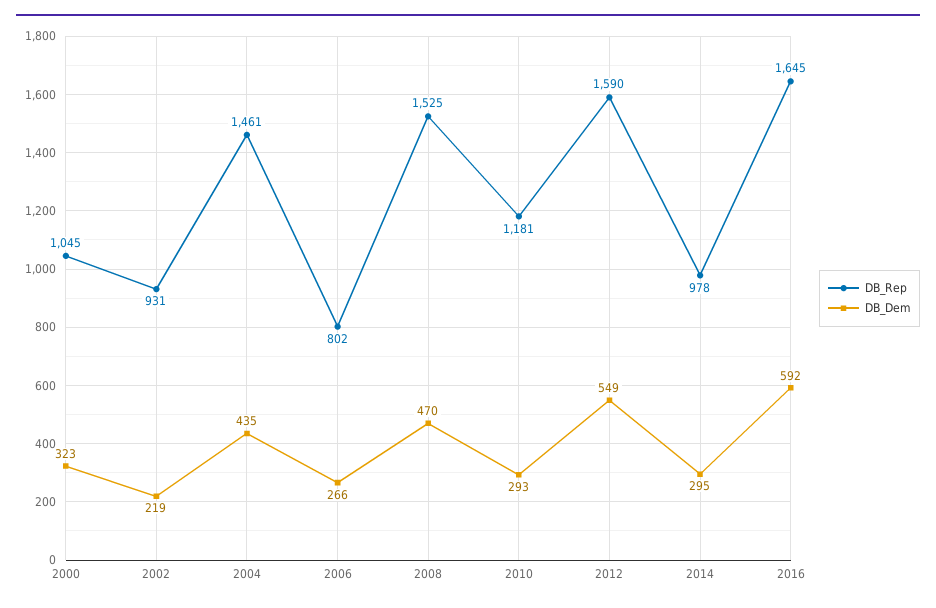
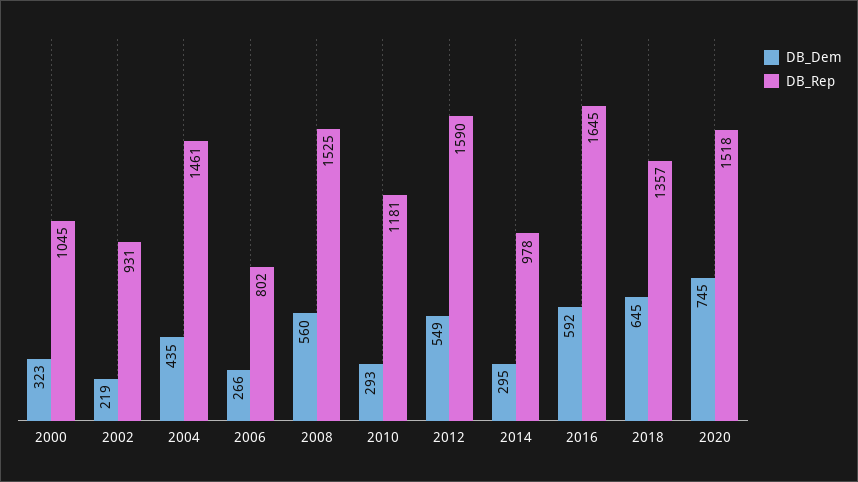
DB_Dem, 2008: 470 -> 560
DB_Dem, 2018: none -> 645
DB_Rep, 2018: none -> 1357
DB_Dem, 2020: none -> 745
DB_Rep, 2020: none -> 1518

